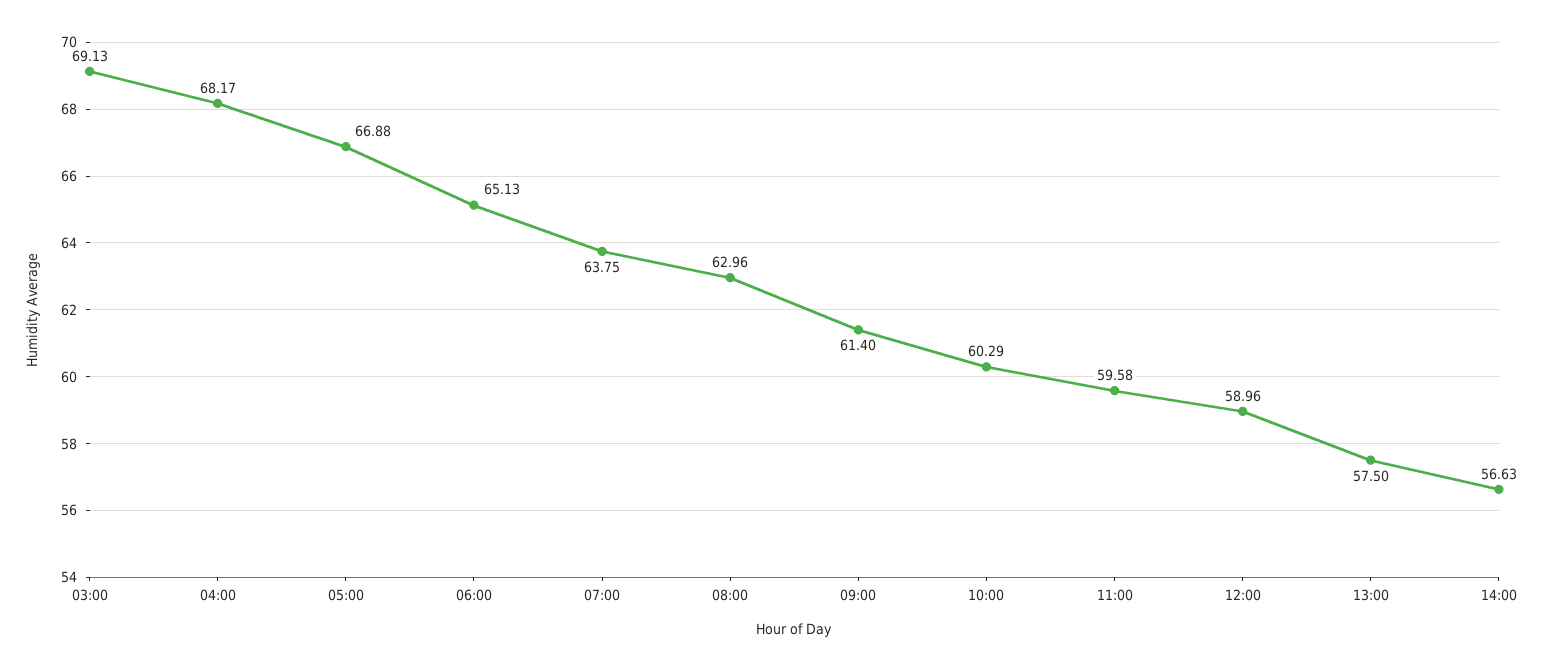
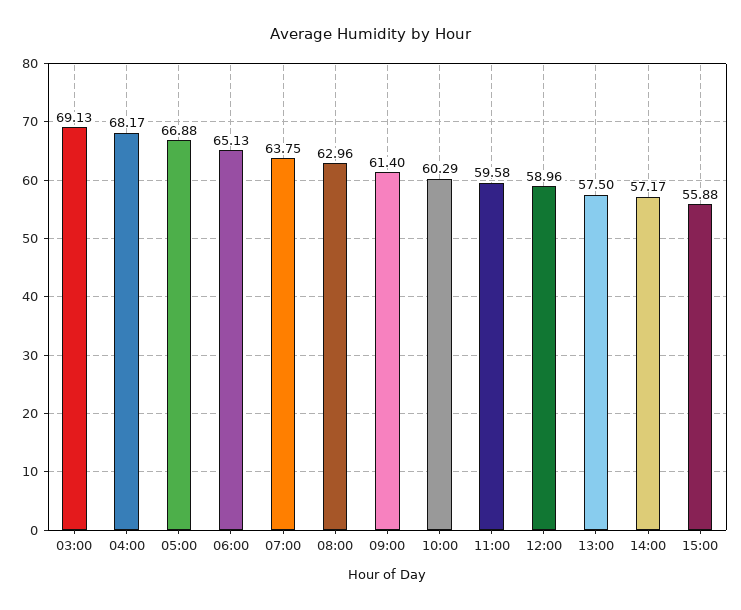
14:00: 56.63 -> 57.17
15:00: none -> 55.88

